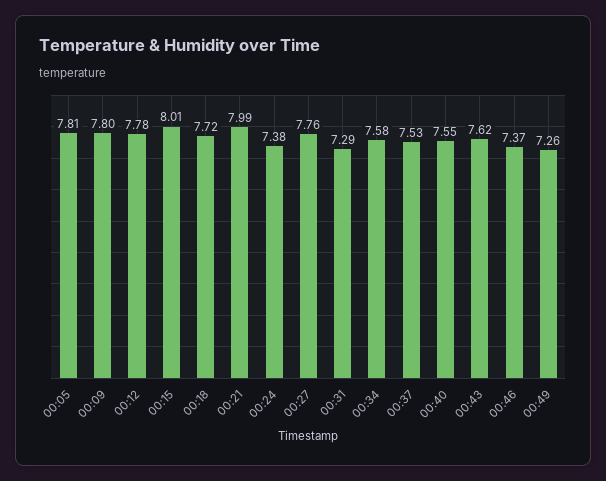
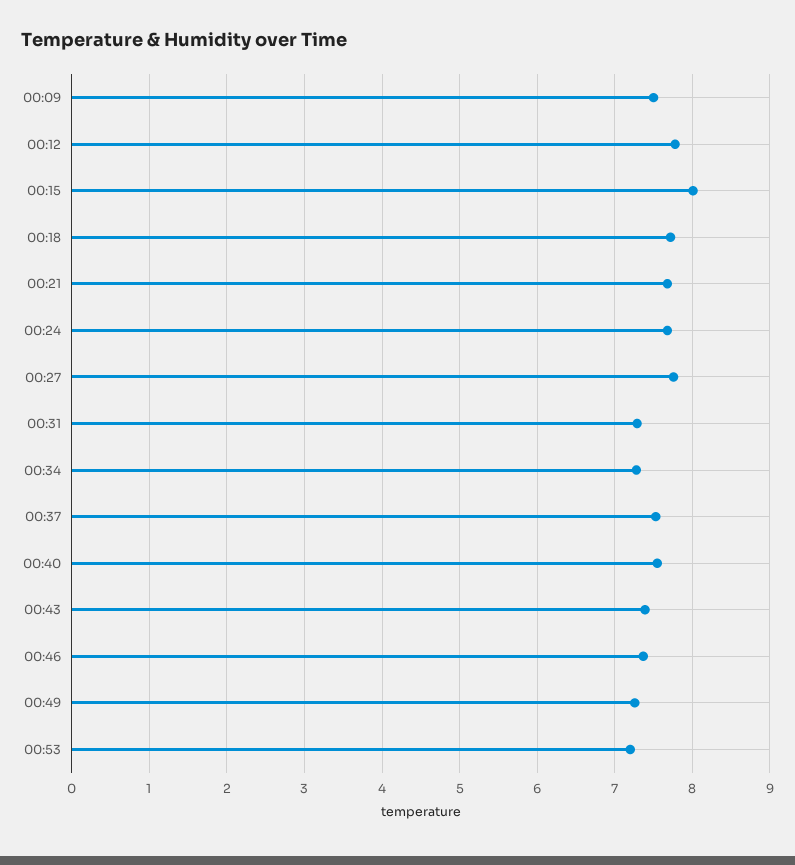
00:05: 7.81 -> none
00:09: 7.8 -> 7.5
00:21: 7.99 -> 7.7
00:24: 7.38 -> 7.7
00:34: 7.58 -> 7.3
00:43: 7.62 -> 7.4
00:53: none -> 7.2

